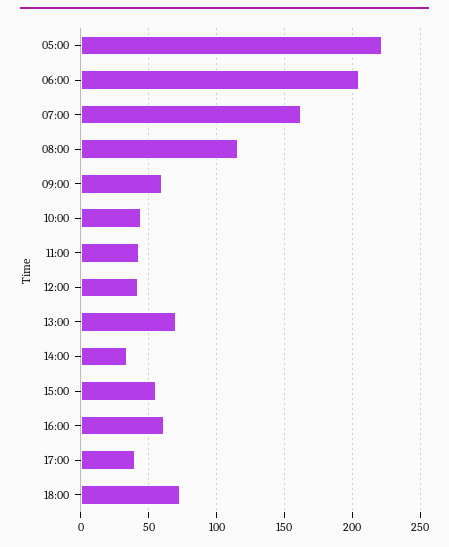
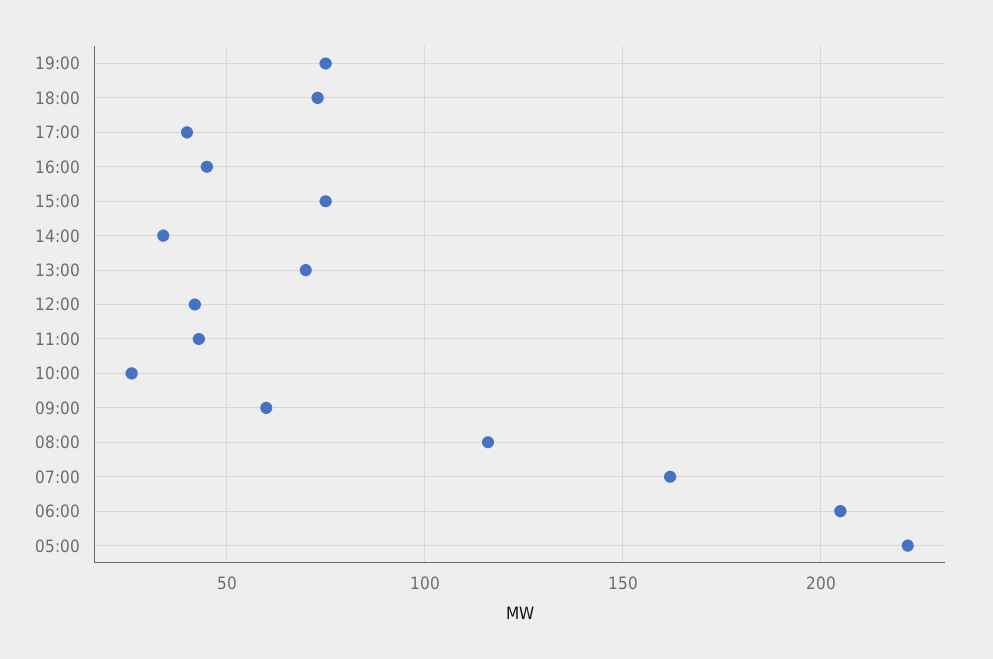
10:00: 45 -> 25
15:00: 55 -> 75
16:00: 60 -> 45
19:00: none -> 75

